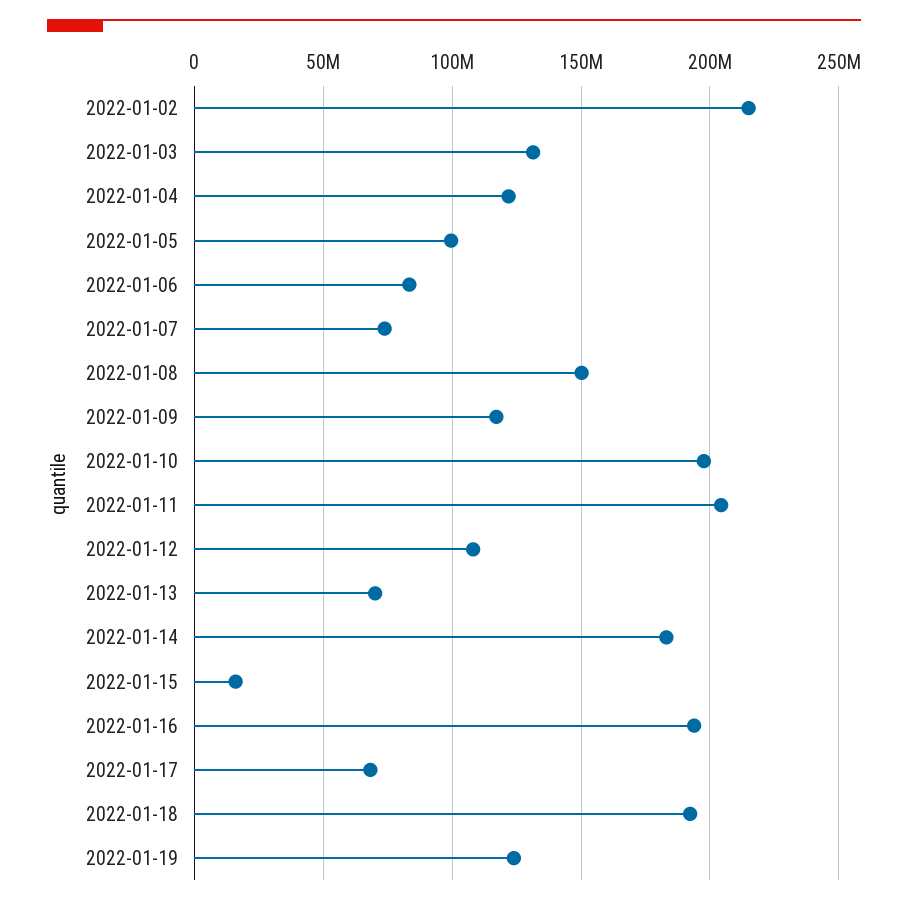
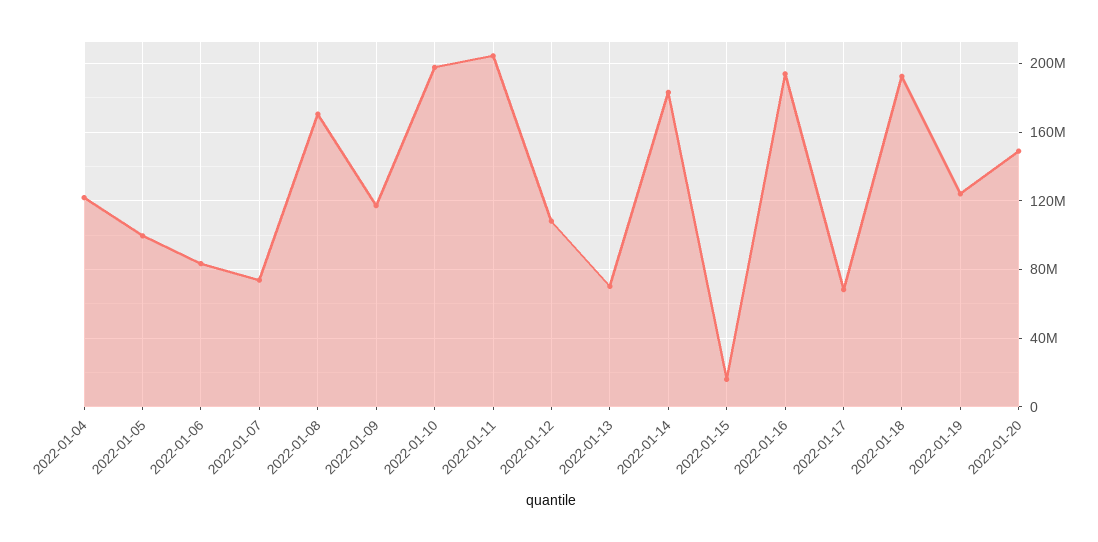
2022-01-02: 215000000 -> none
2022-01-03: 130000000 -> none
2022-01-08: 150000000 -> 170000000
2022-01-20: none -> 150000000

